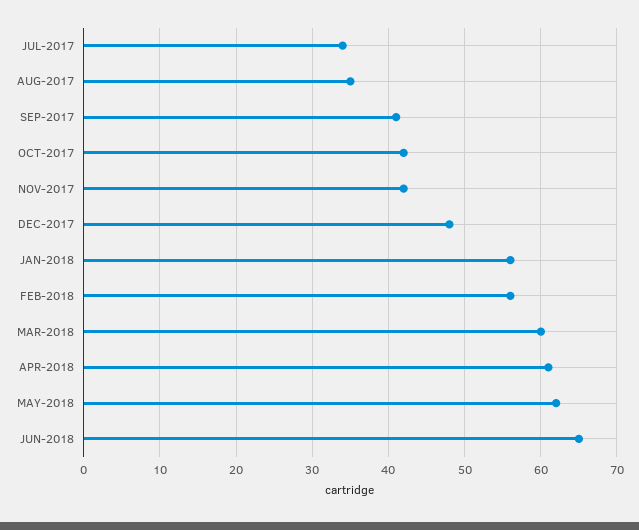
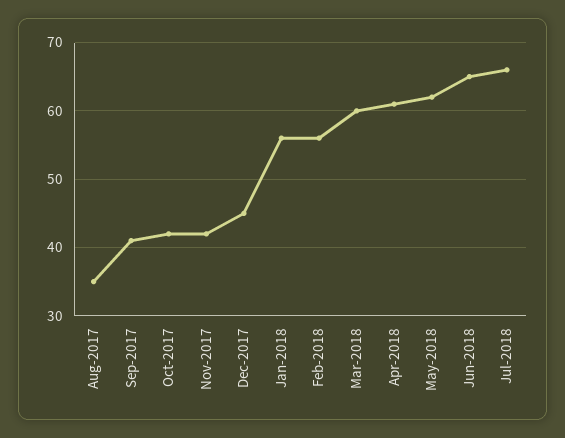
JUL-2017: 34 -> none
DEC-2017: 48 -> 45
Jul-2018: none -> 66

